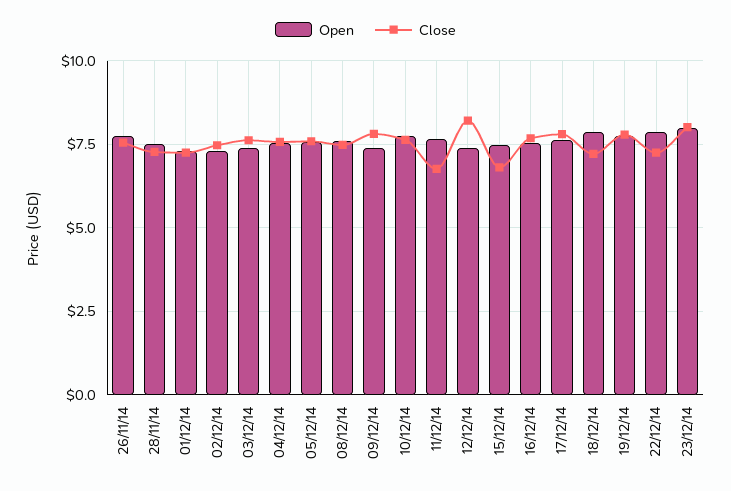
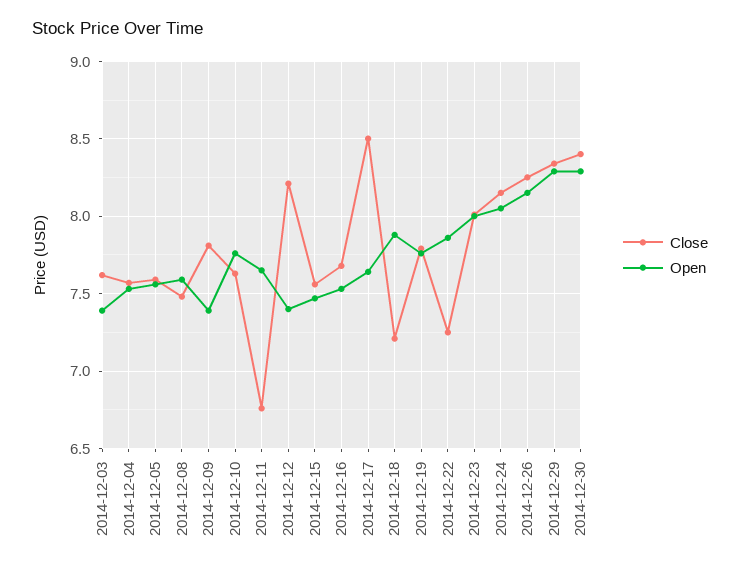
Open, 26/11/14: 7.75 -> none
Close, 26/11/14: 7.5 -> none
Open, 28/11/14: 7.5 -> none
Close, 28/11/14: 7.25 -> none
Open, 01/12/14: 7.25 -> none
Close, 01/12/14: 7.25 -> none
Open, 02/12/14: 7.25 -> none
Close, 02/12/14: 7.5 -> none
Close, 15/12/14: 6.75 -> 7.55
Close, 17/12/14: 7.75 -> 8.5
Close, 2014-12-24: none -> 8.15
Open, 2014-12-24: none -> 8.05
Close, 2014-12-26: none -> 8.25
Open, 2014-12-26: none -> 8.15
Close, 2014-12-29: none -> 8.35
Open, 2014-12-29: none -> 8.3
Close, 2014-12-30: none -> 8.4
Open, 2014-12-30: none -> 8.3

